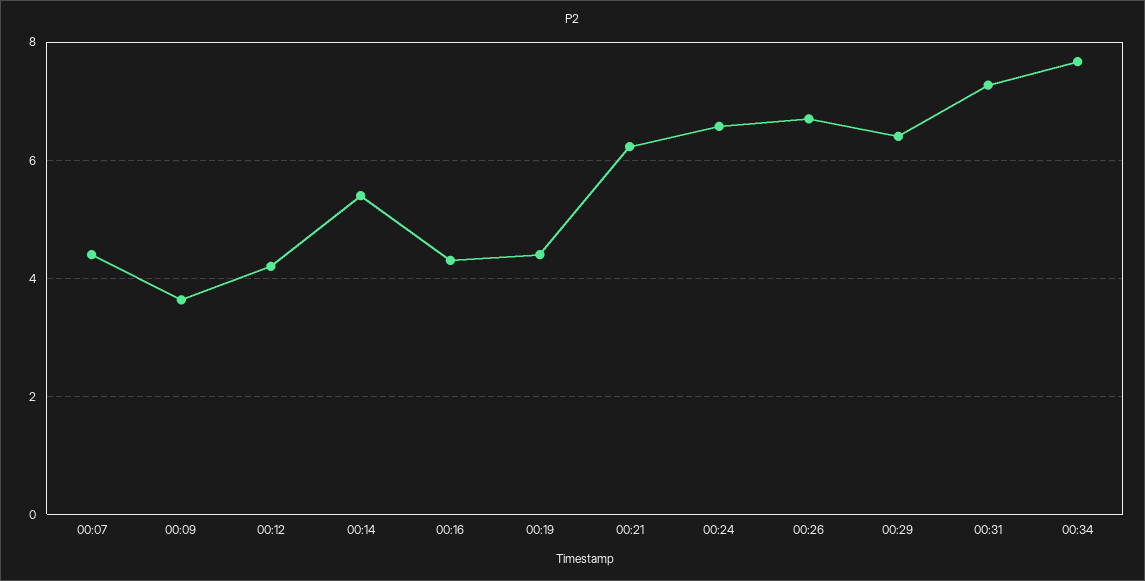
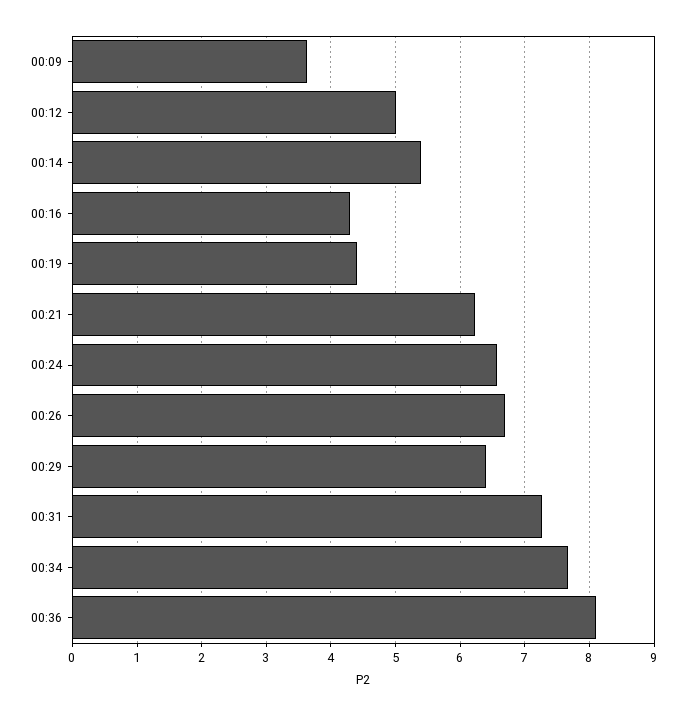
00:07: 4.4 -> none
00:12: 4.2 -> 5
00:36: none -> 8.1

